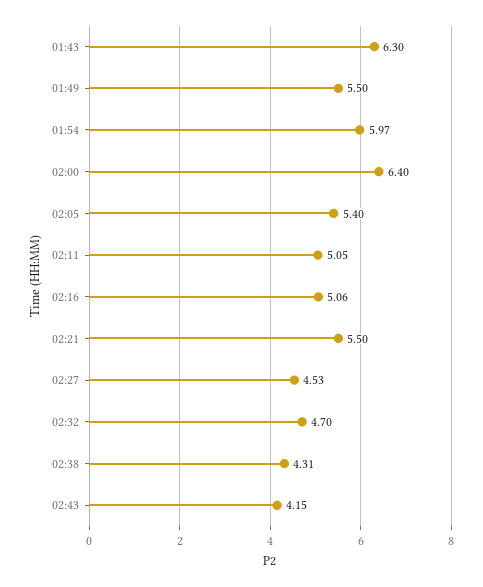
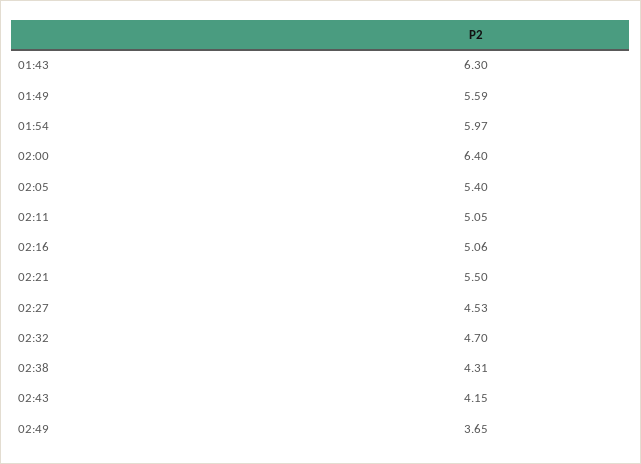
01:49: 5.5 -> 5.59
02:49: none -> 3.65

